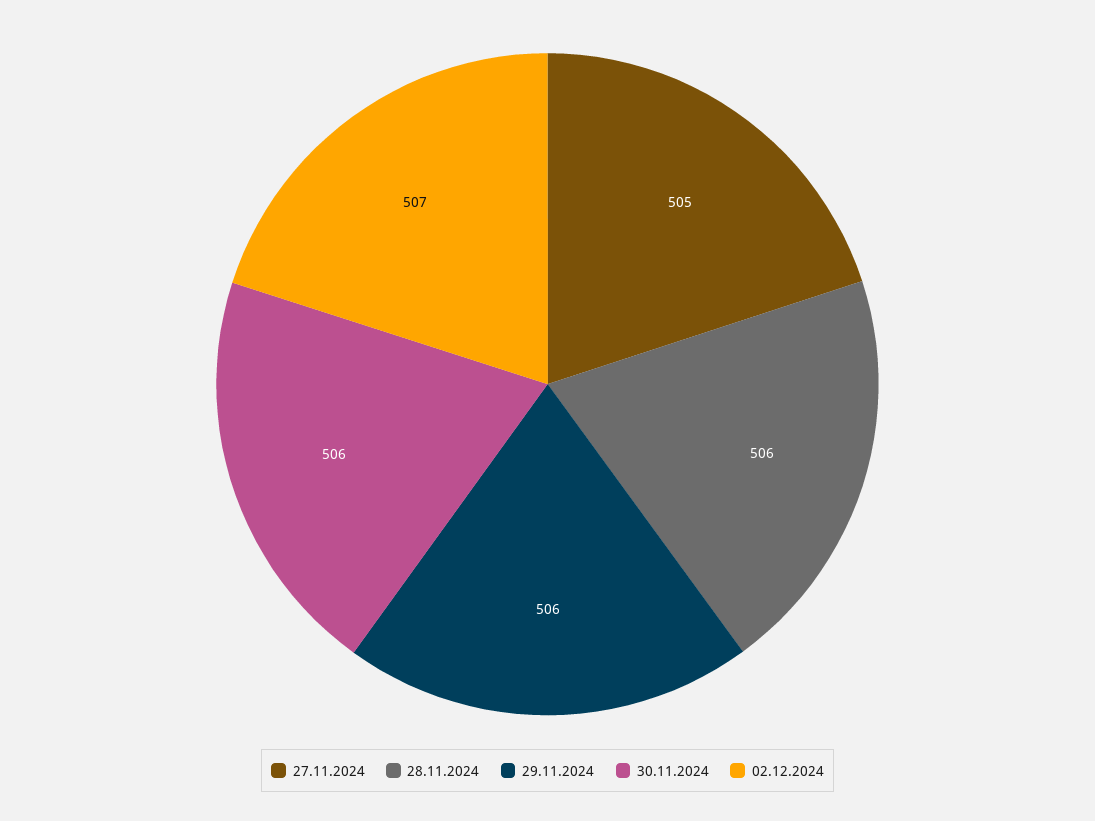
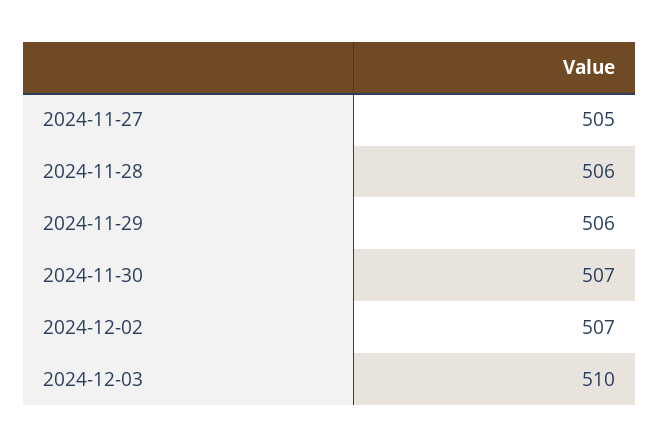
30.11.2024: 506 -> 507
2024-12-03: none -> 510

